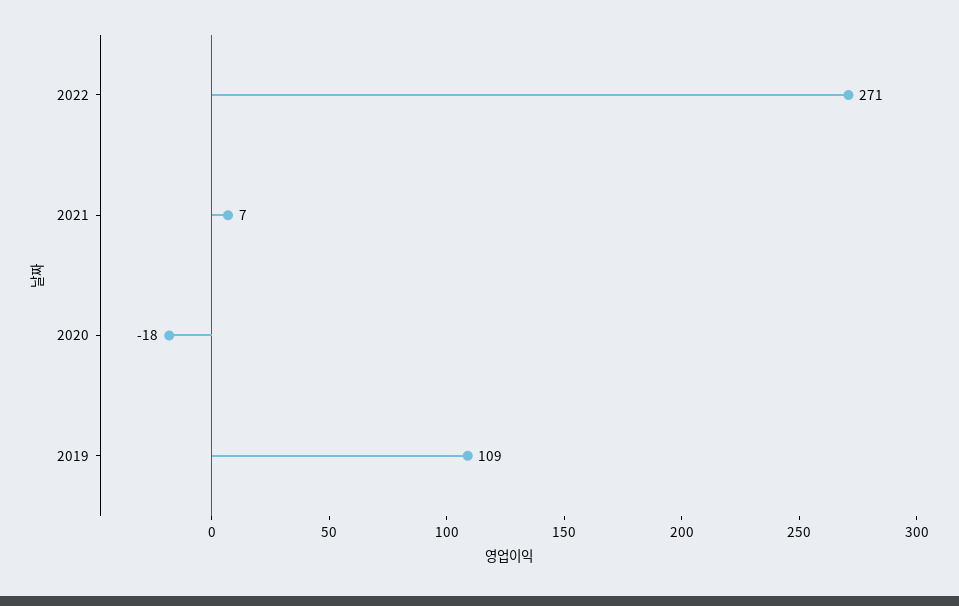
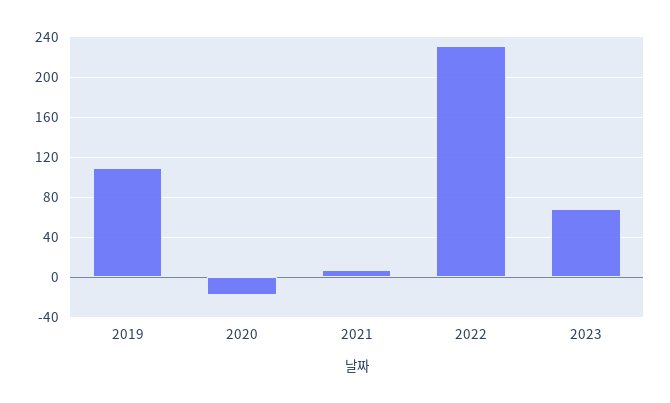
2022: 271 -> 230
2023: none -> 70

